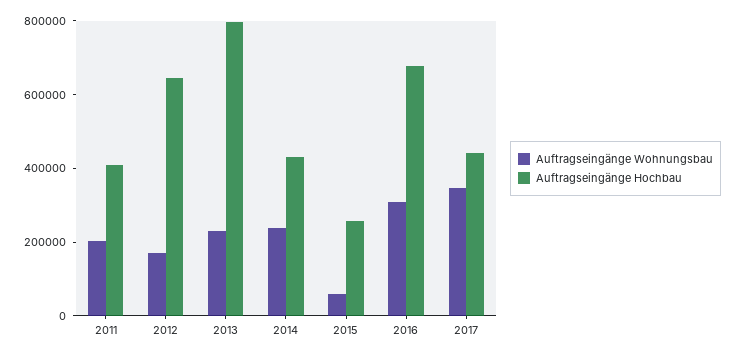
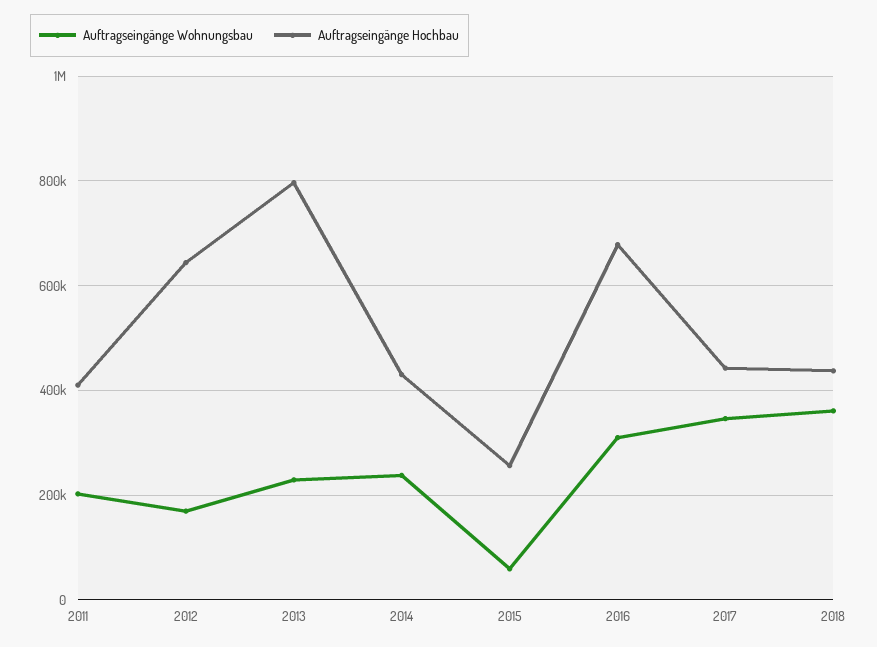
Auftragseingänge Wohnungsbau, 2018: none -> 360000
Auftragseingänge Hochbau, 2018: none -> 440000

